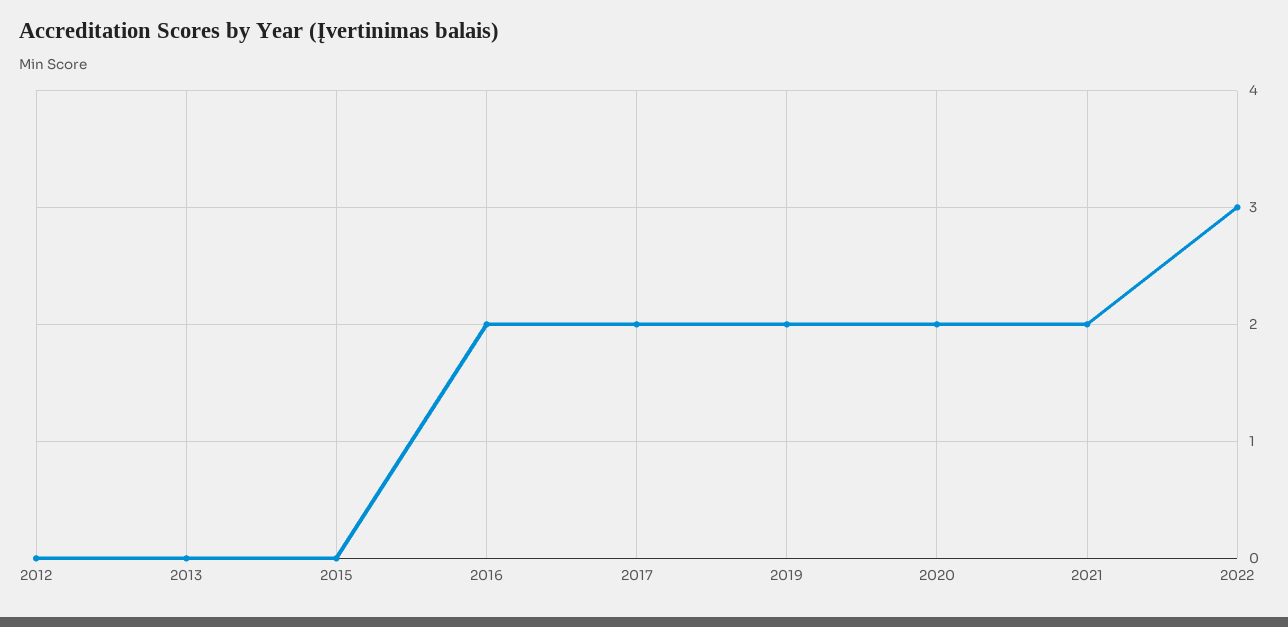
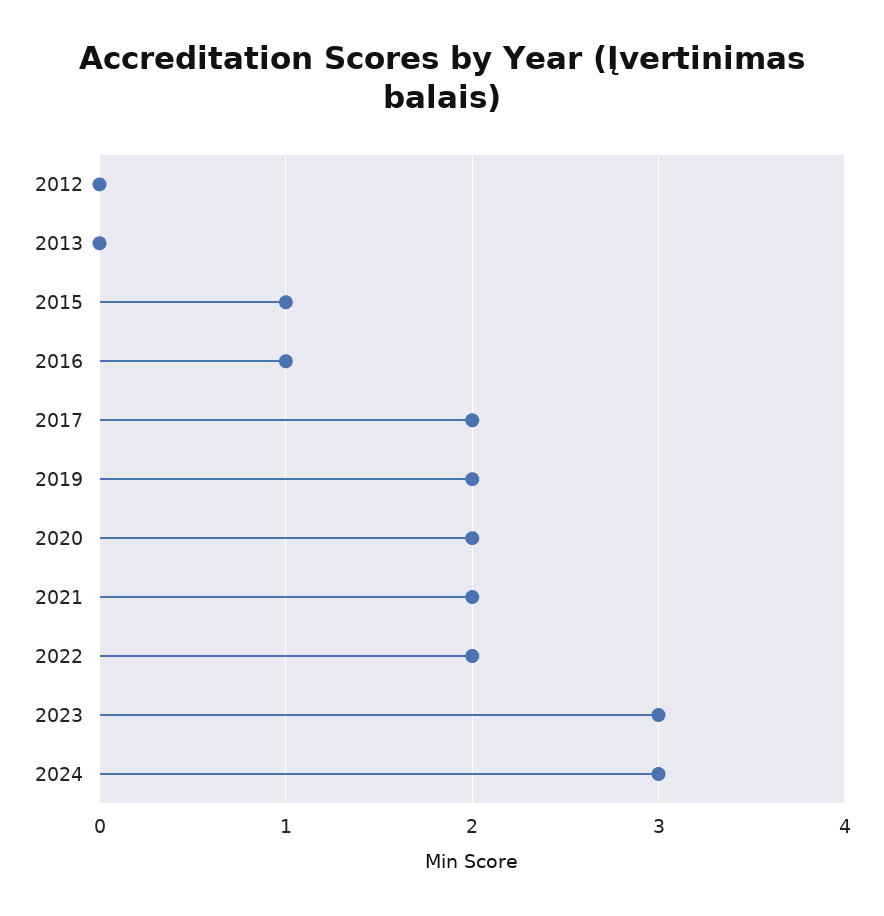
2015: 0 -> 1
2016: 2 -> 1
2022: 3 -> 2
2023: none -> 3
2024: none -> 3

